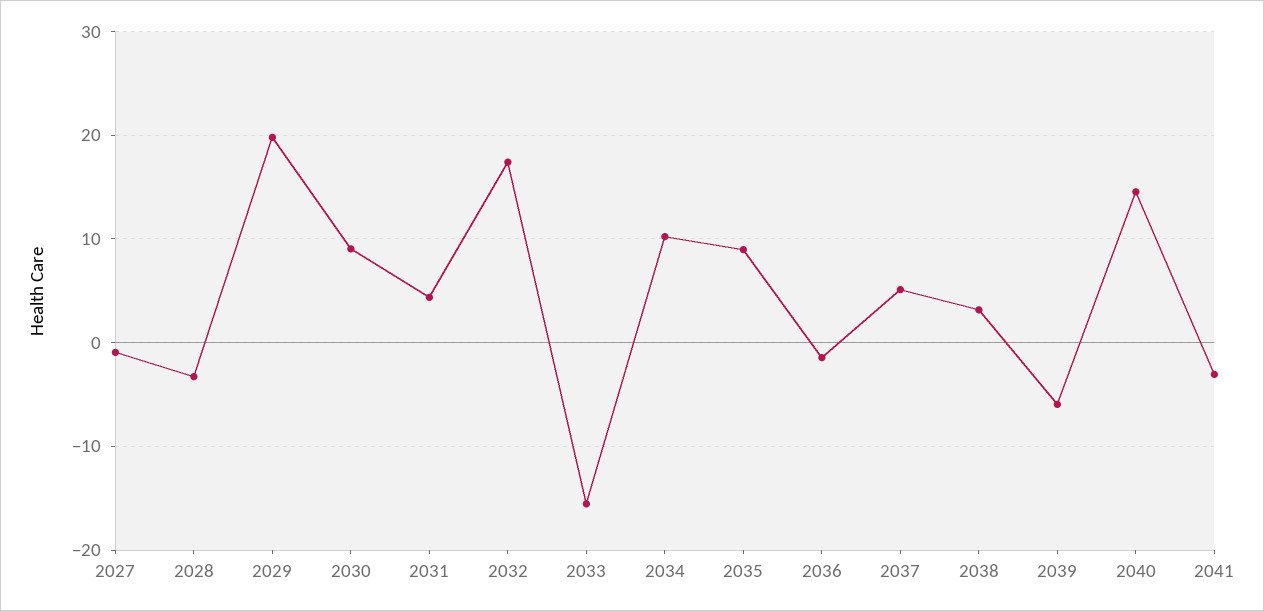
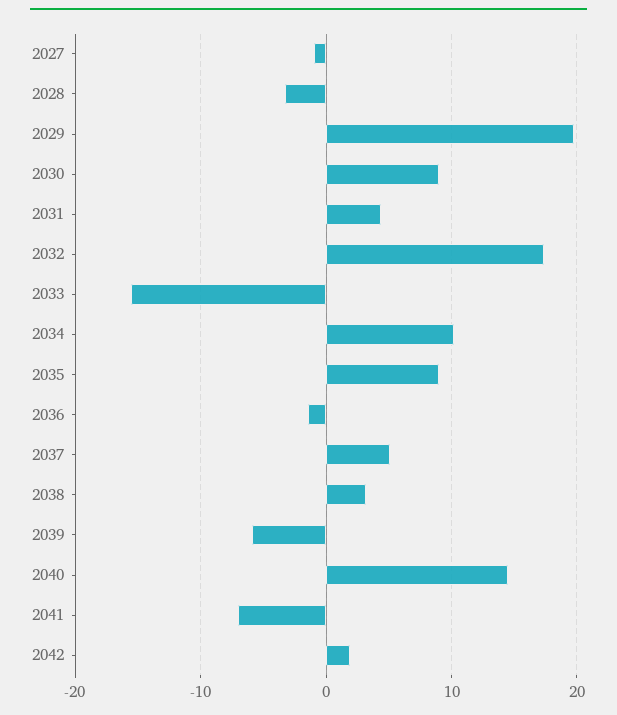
2041: -3 -> -7
2042: none -> 2

